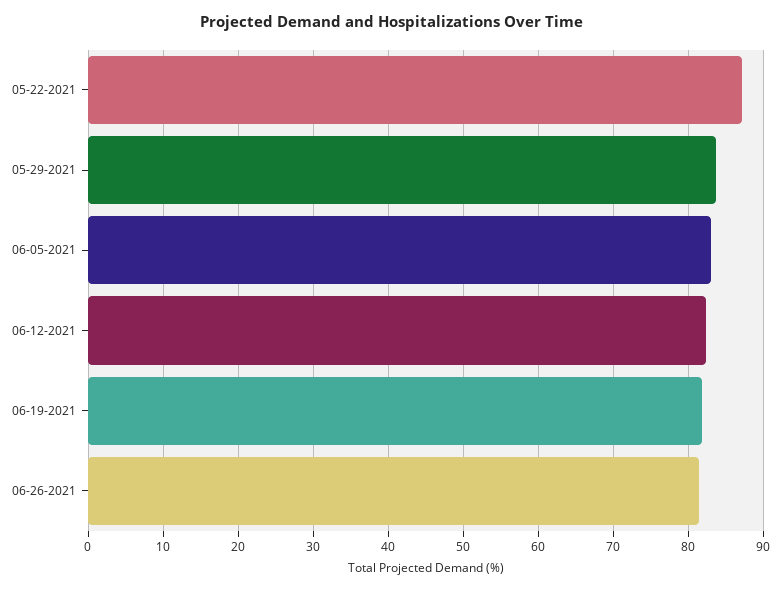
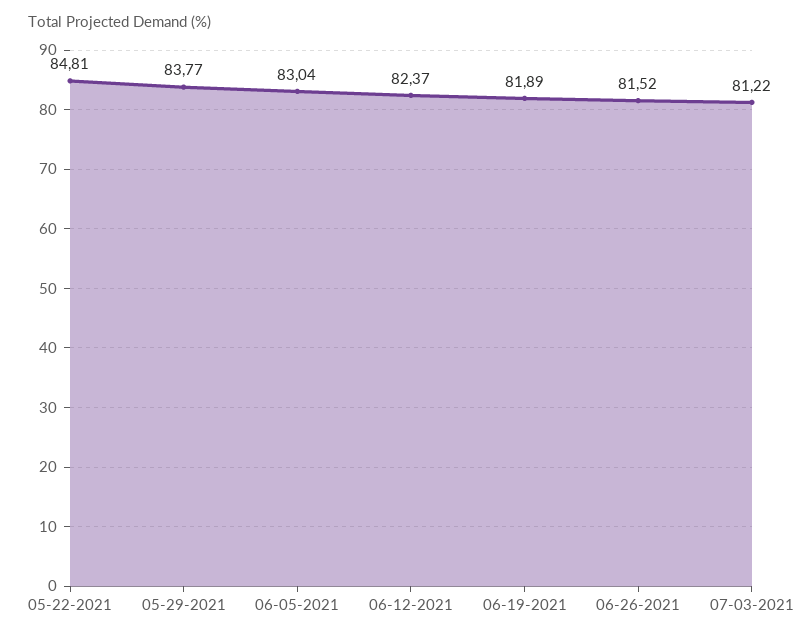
05-22-2021: 87 -> 84.81
07-03-2021: none -> 81.22

